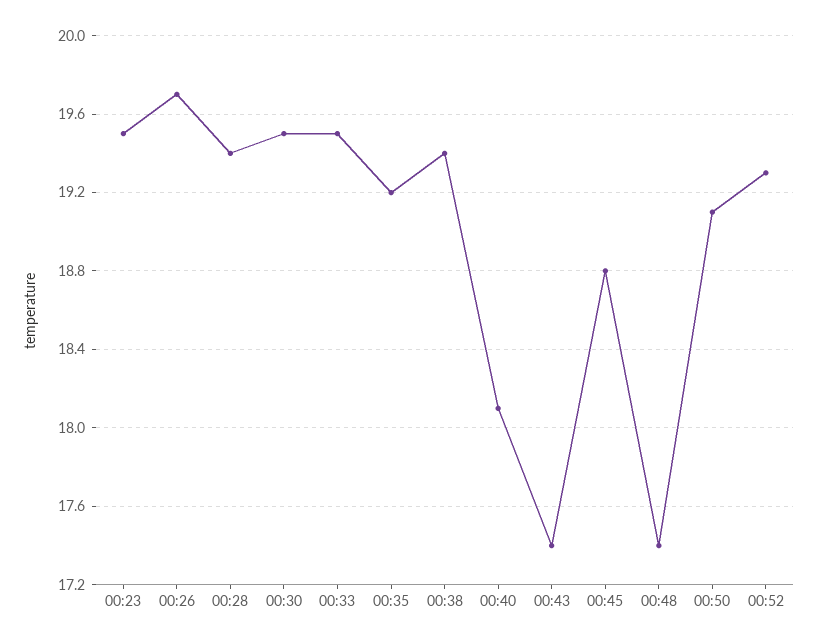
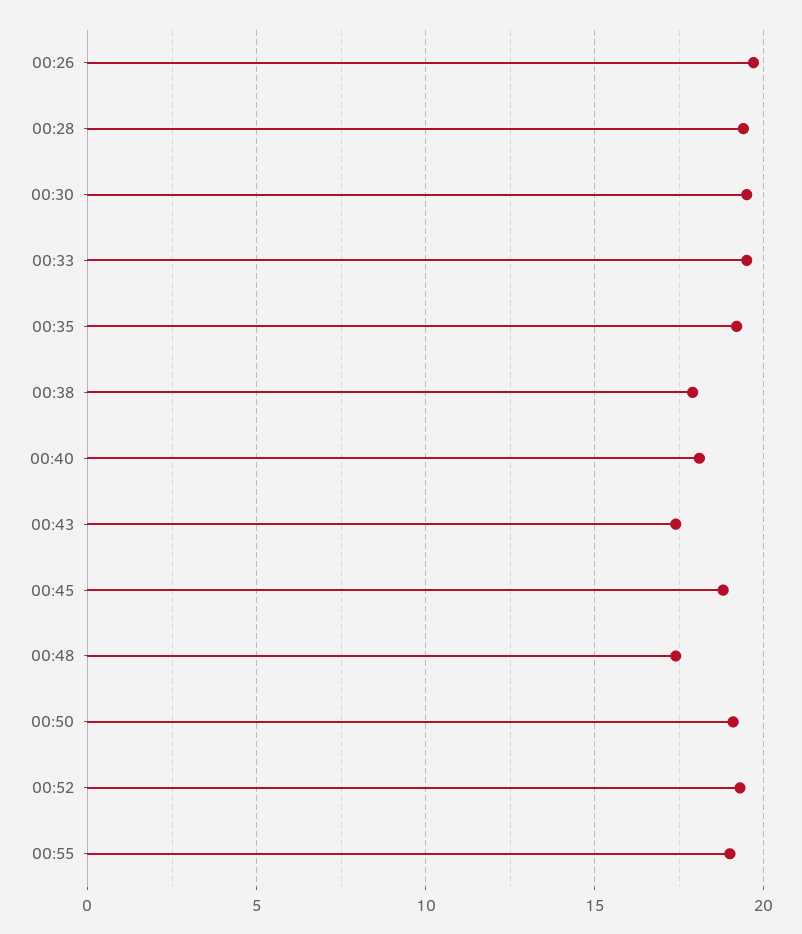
00:23: 19.5 -> none
00:38: 19.4 -> 18
00:55: none -> 19

